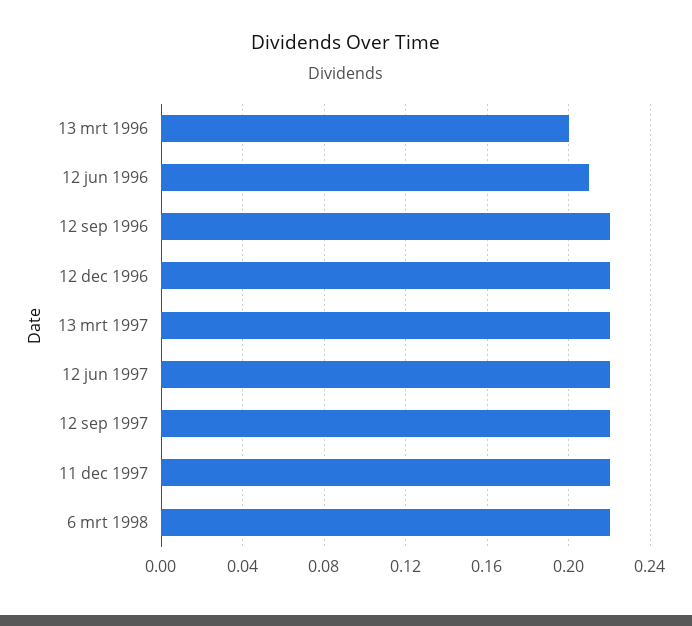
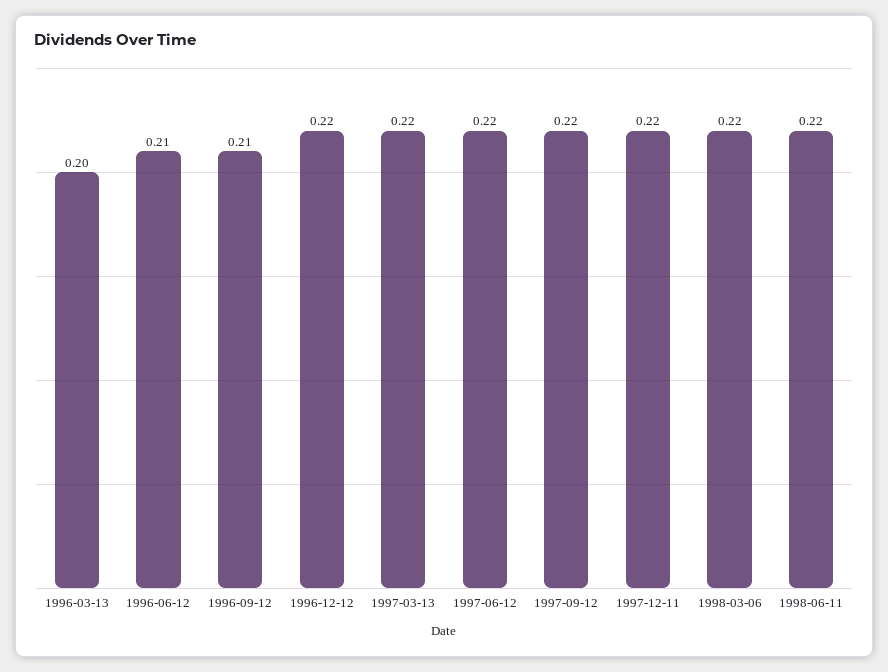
12 sep 1996: 0.22 -> 0.21
1998-06-11: none -> 0.22

